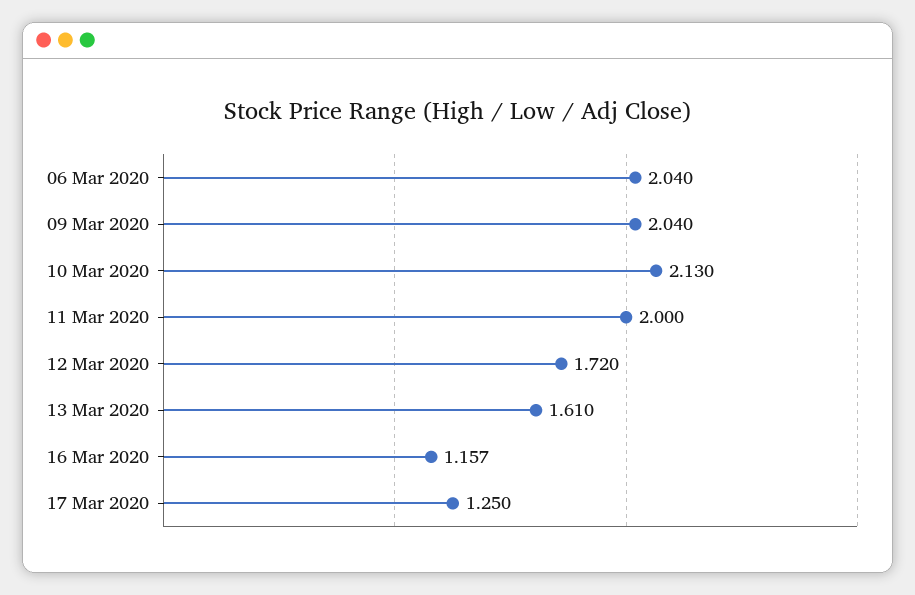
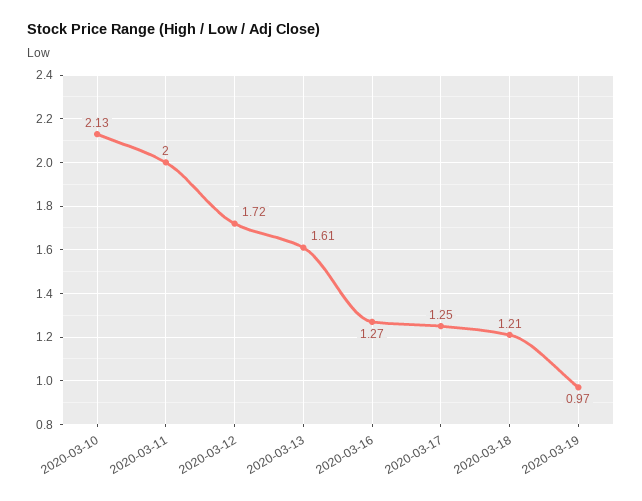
06 Mar 2020: 2.04 -> none
09 Mar 2020: 2.04 -> none
16 Mar 2020: 1.157 -> 1.27
2020-03-18: none -> 1.21
2020-03-19: none -> 0.97

